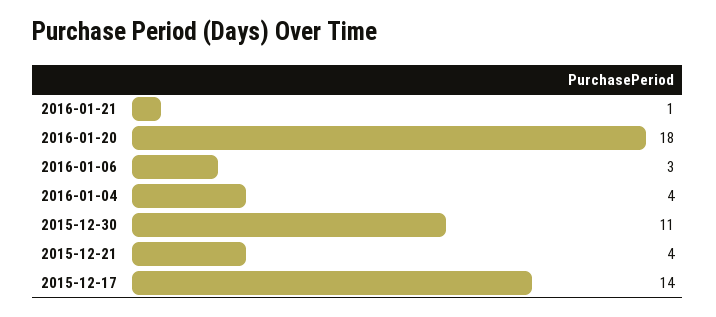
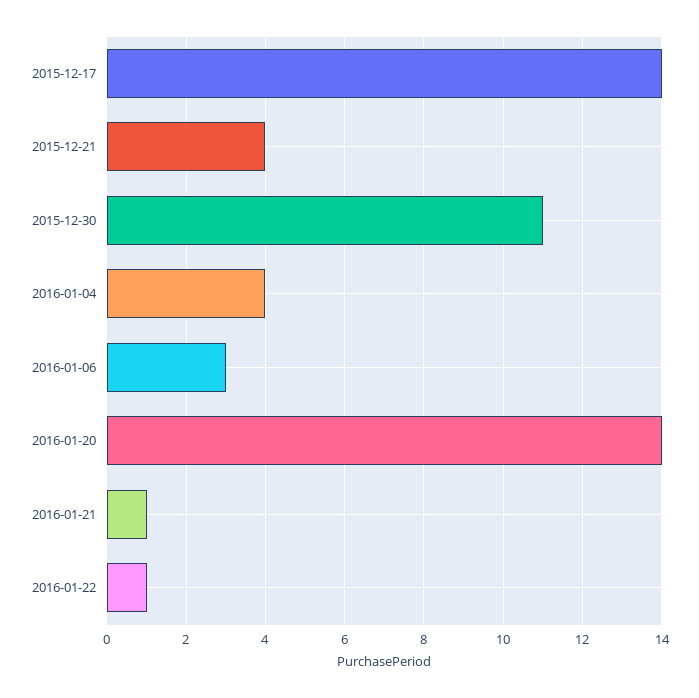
2016-01-20: 18 -> 14
2016-01-22: none -> 1

